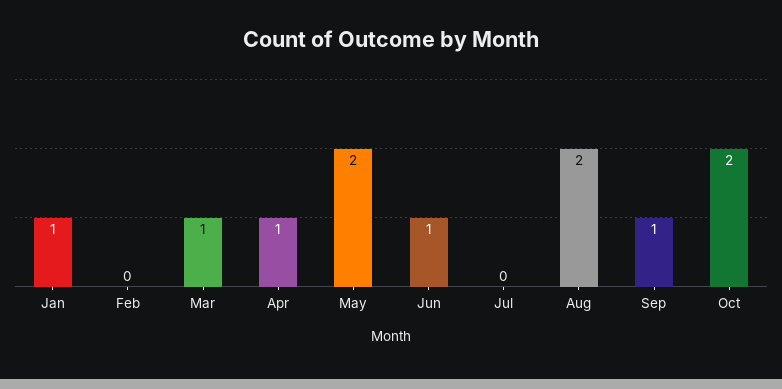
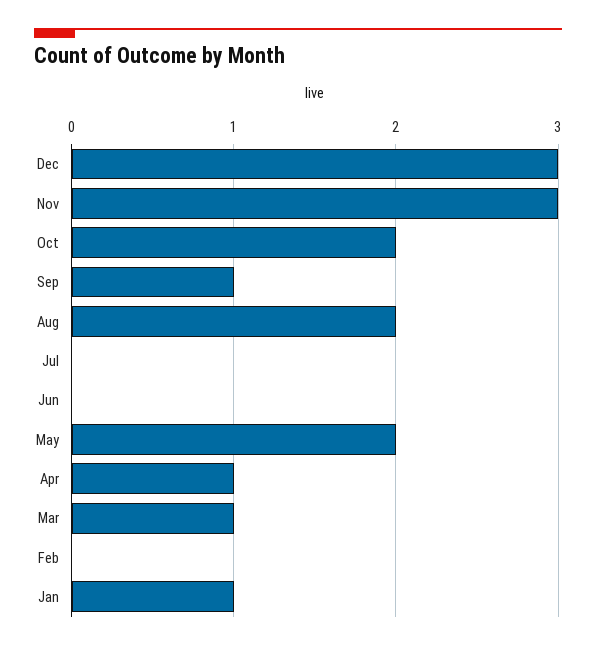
Jun: 1 -> 0
Dec: none -> 3
Nov: none -> 3

